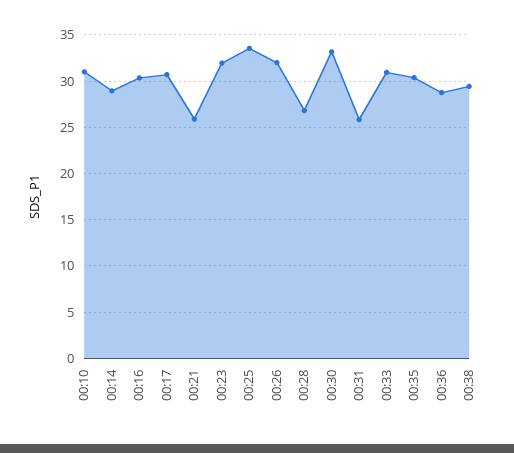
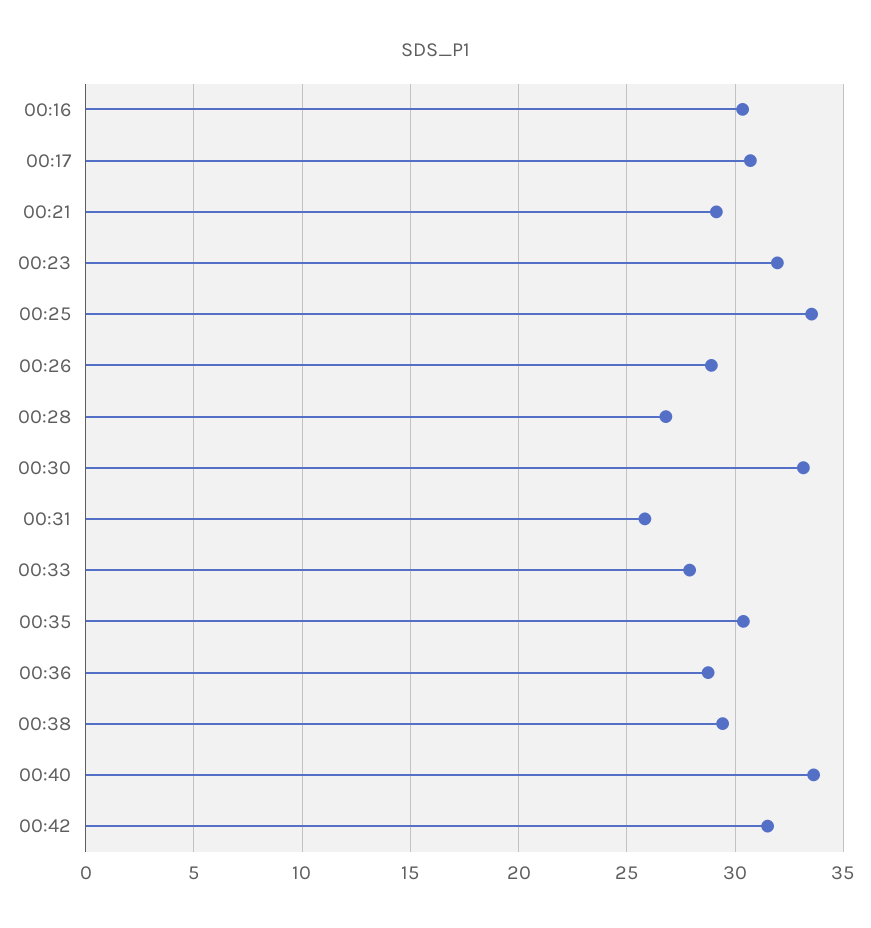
00:10: 31 -> none
00:14: 29 -> none
00:21: 26 -> 29
00:26: 32 -> 29
00:33: 31 -> 28
00:40: none -> 33.5
00:42: none -> 31.5

